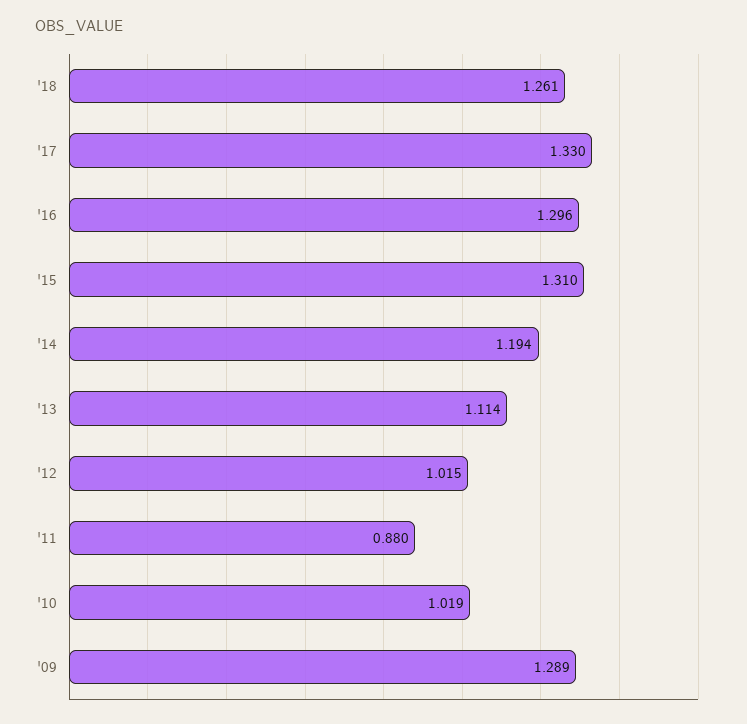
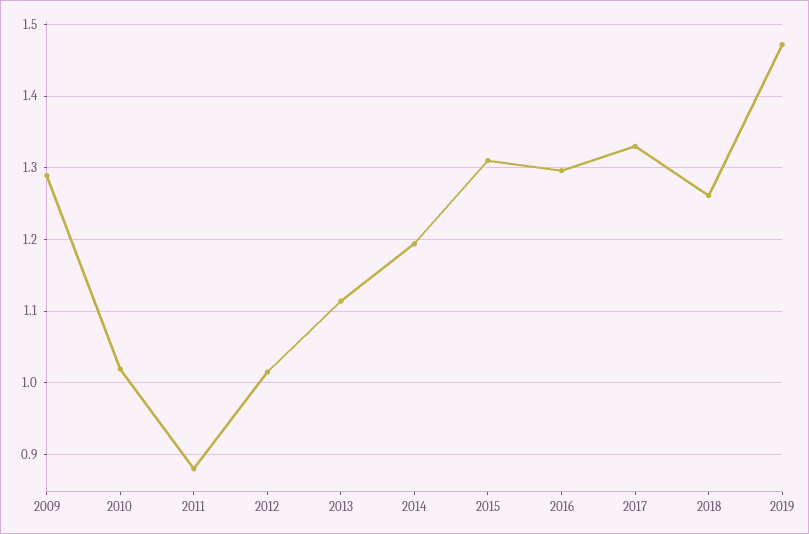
2019: none -> 1.47

